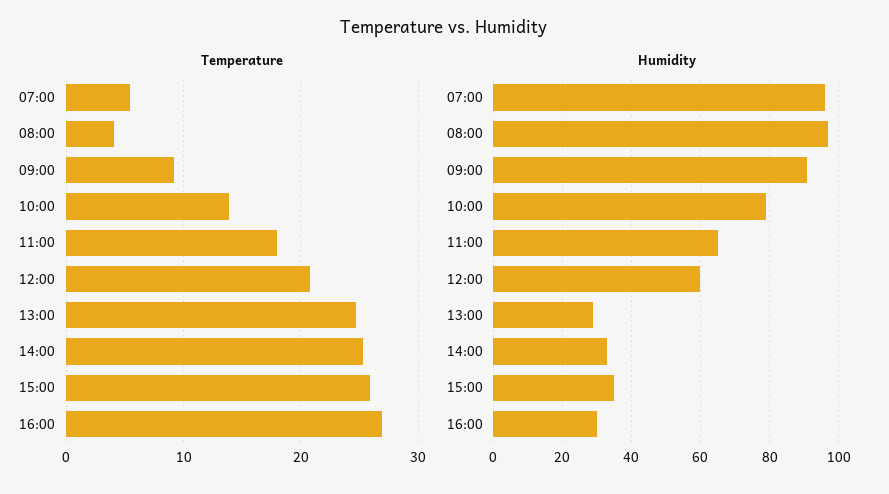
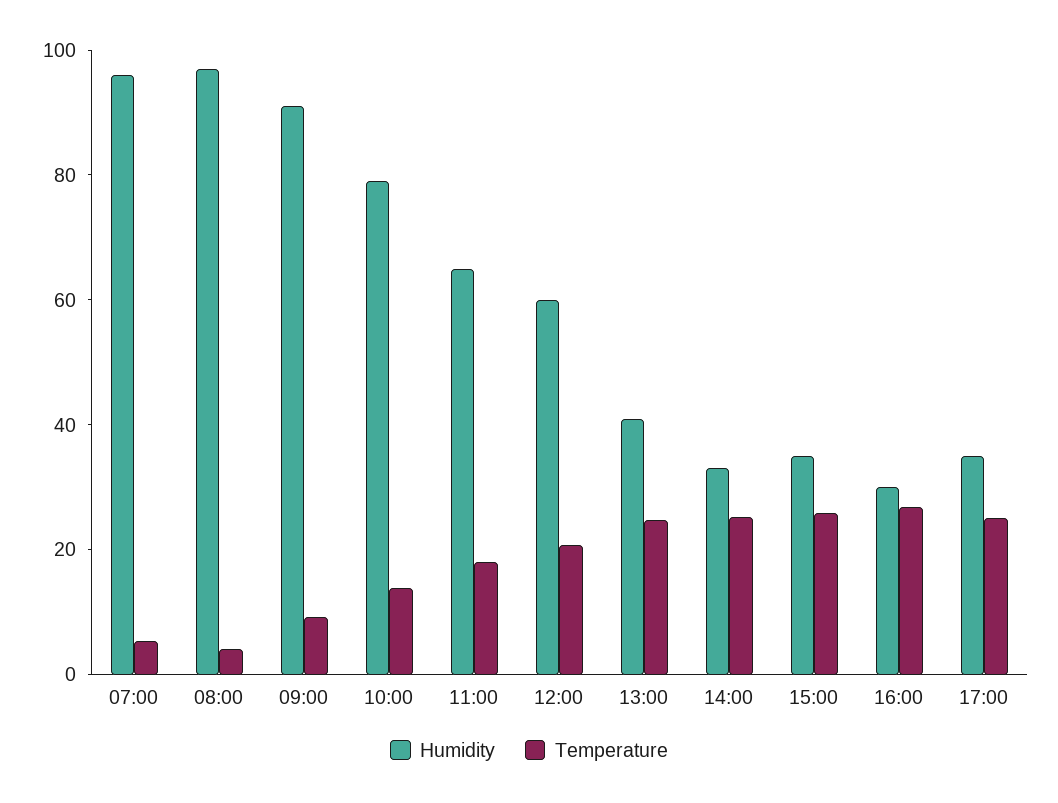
Humidity, 13:00: 30 -> 40
Humidity, 17:00: none -> 35
Temperature, 17:00: none -> 25

